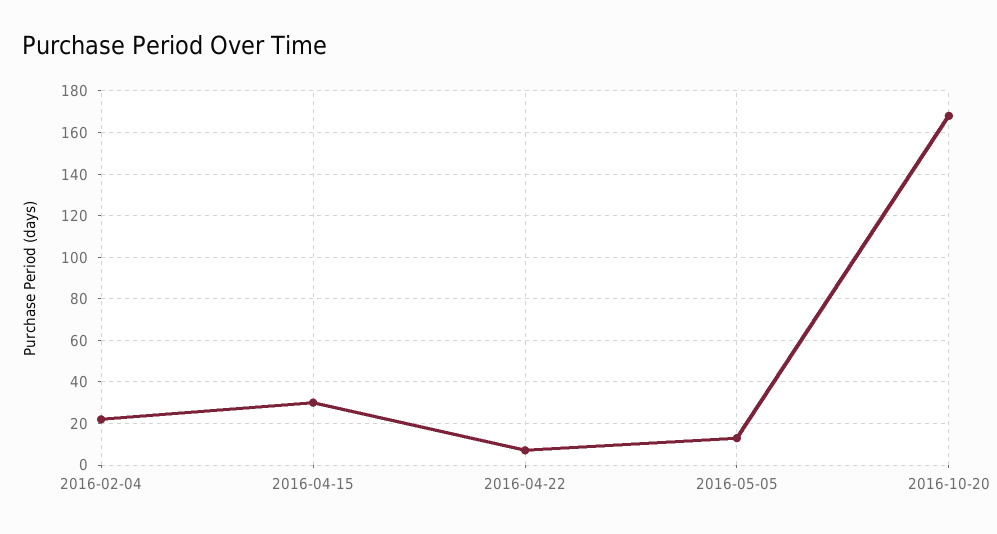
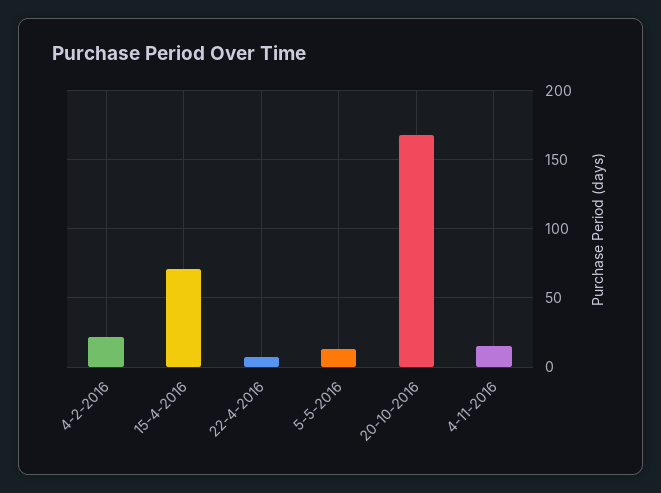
2016-04-15: 30 -> 70
4-11-2016: none -> 15

